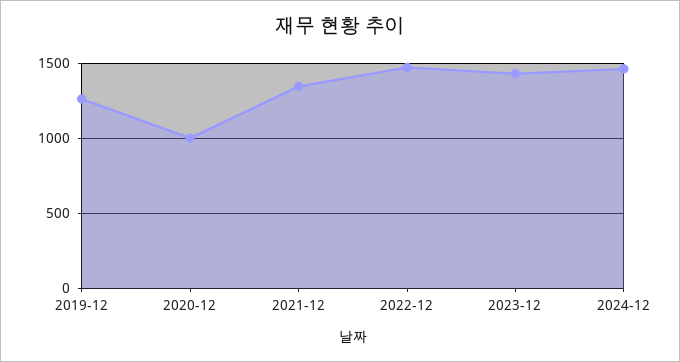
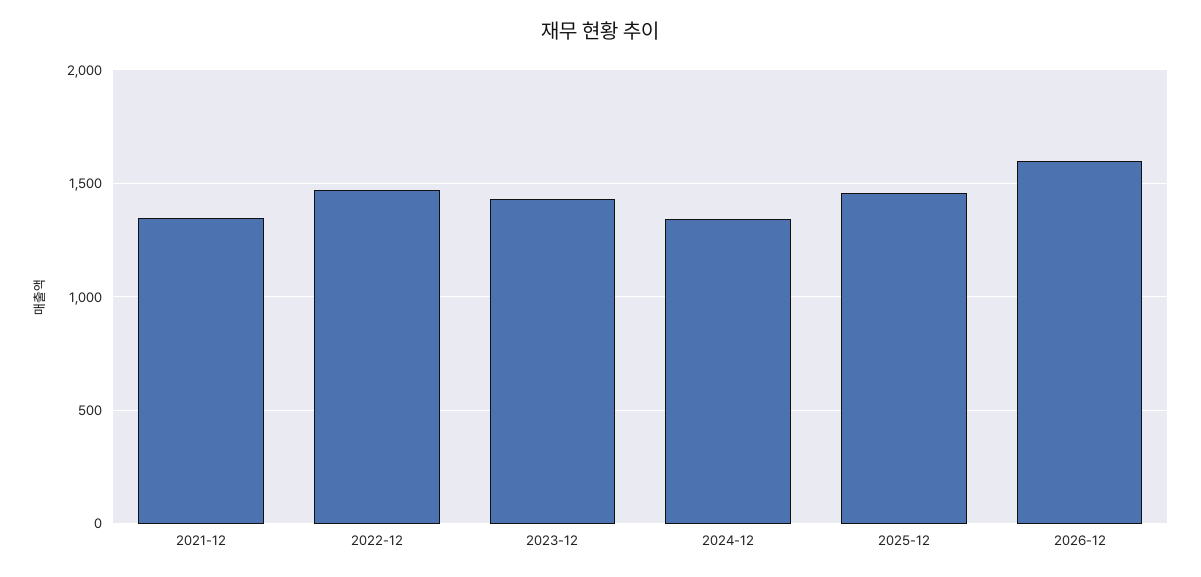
2019-12: 1250 -> none
2020-12: 1000 -> none
2024-12: 1450 -> 1350
2025-12: none -> 1450
2026-12: none -> 1600

